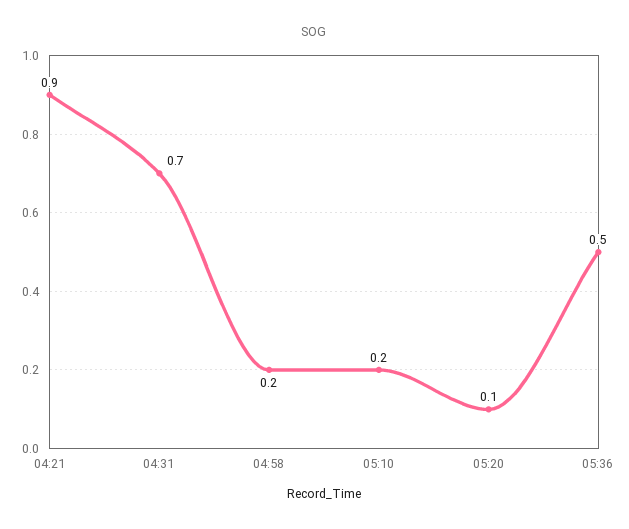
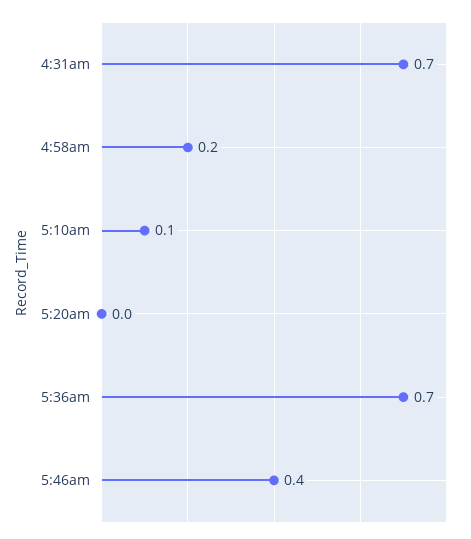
04:21: 0.9 -> none
05:10: 0.2 -> 0.1
05:20: 0.1 -> 0
05:36: 0.5 -> 0.7
5:46am: none -> 0.4

